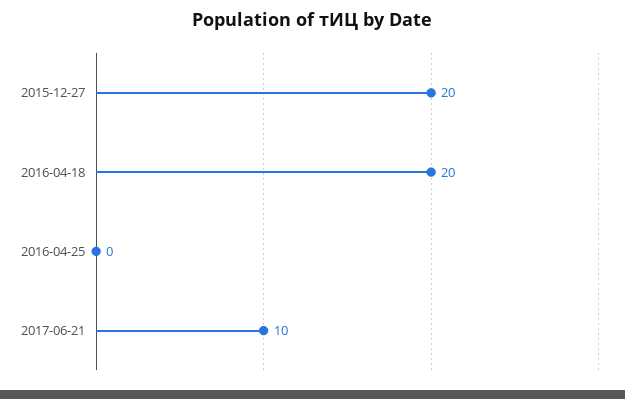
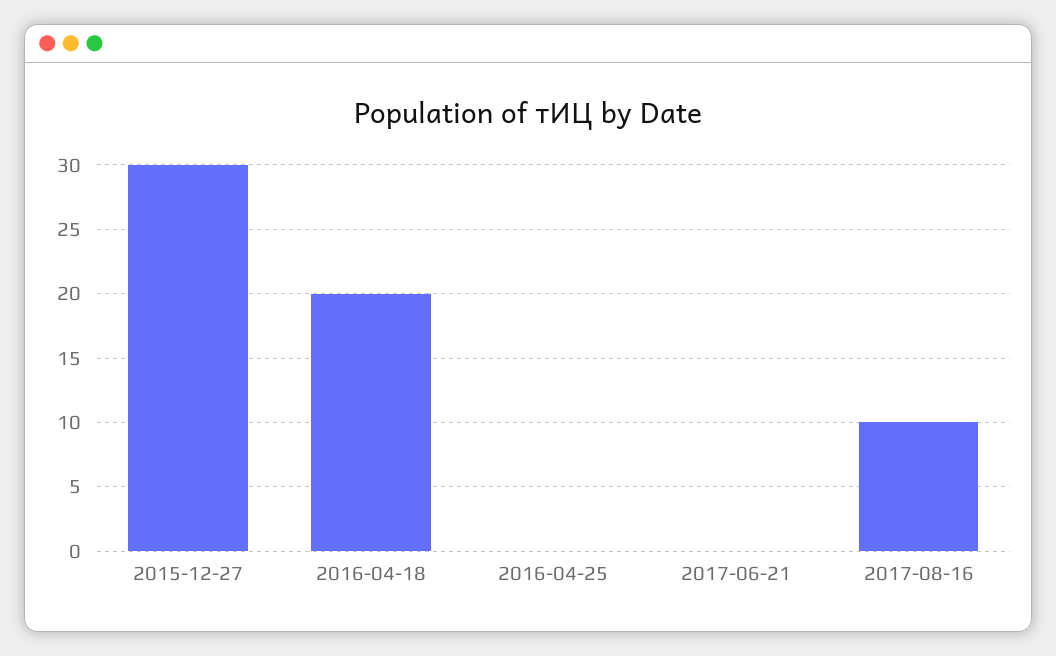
2015-12-27: 20 -> 30
2017-06-21: 10 -> 0
2017-08-16: none -> 10

